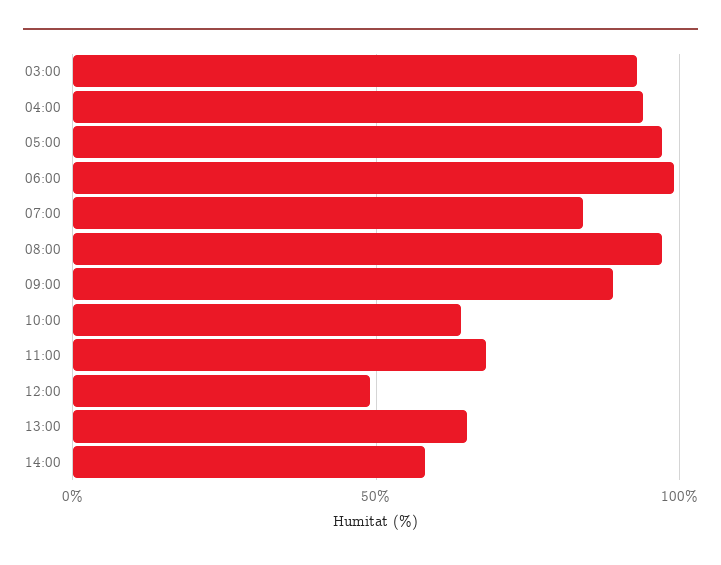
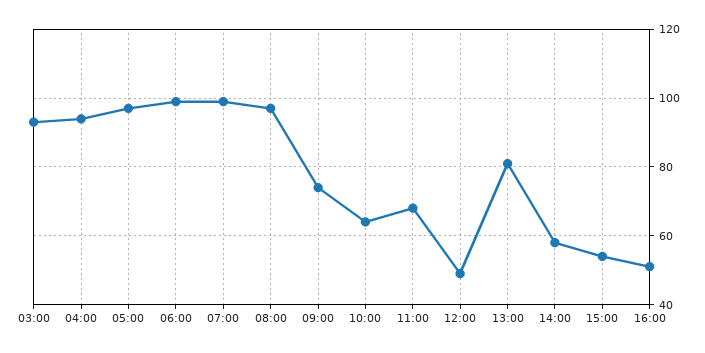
07:00: 85 -> 100
09:00: 90 -> 75
13:00: 65 -> 80
15:00: none -> 55
16:00: none -> 50

